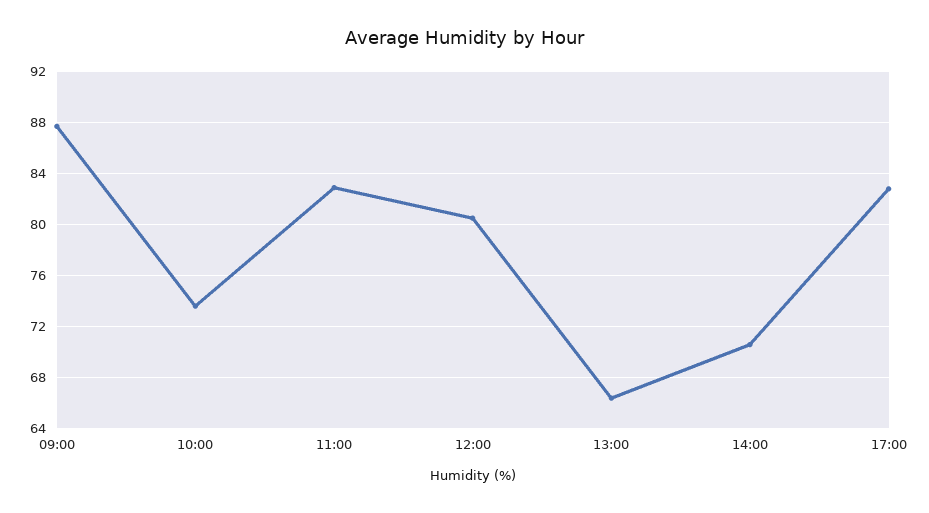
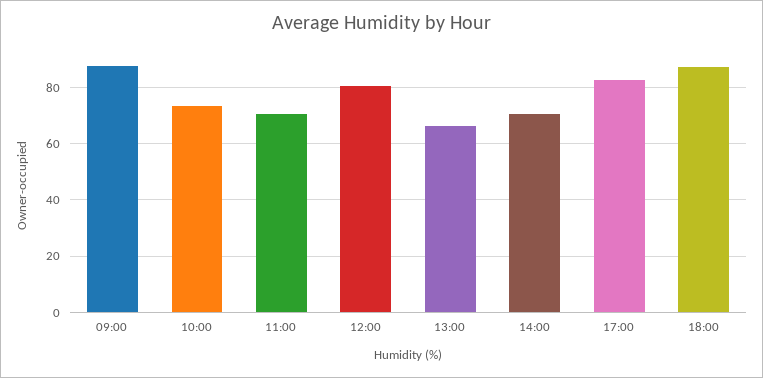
11:00: 83 -> 70
18:00: none -> 87.5

